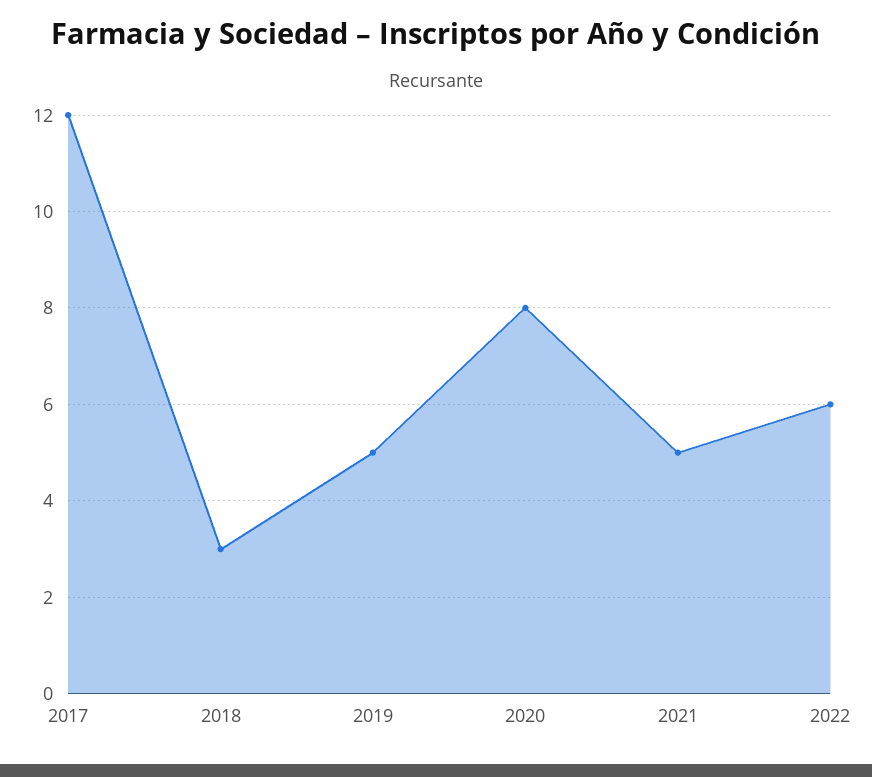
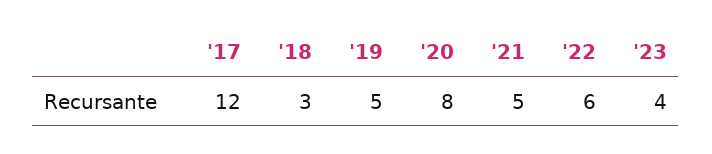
'23: none -> 4

